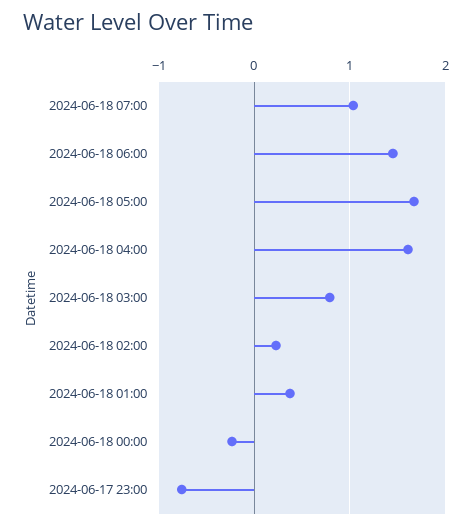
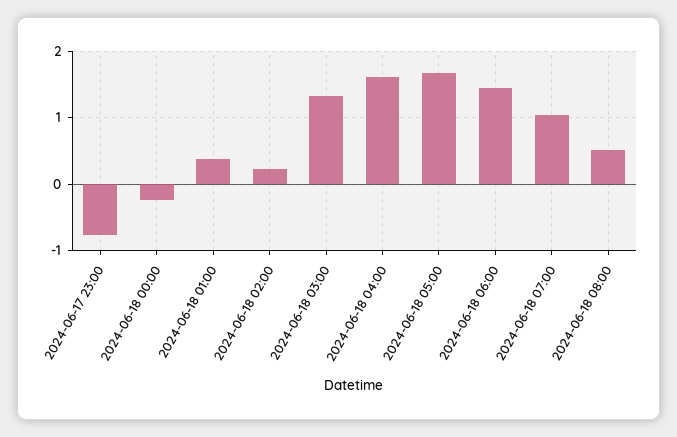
2024-06-18 03:00: 0.8 -> 1.3
2024-06-18 08:00: none -> 0.5

